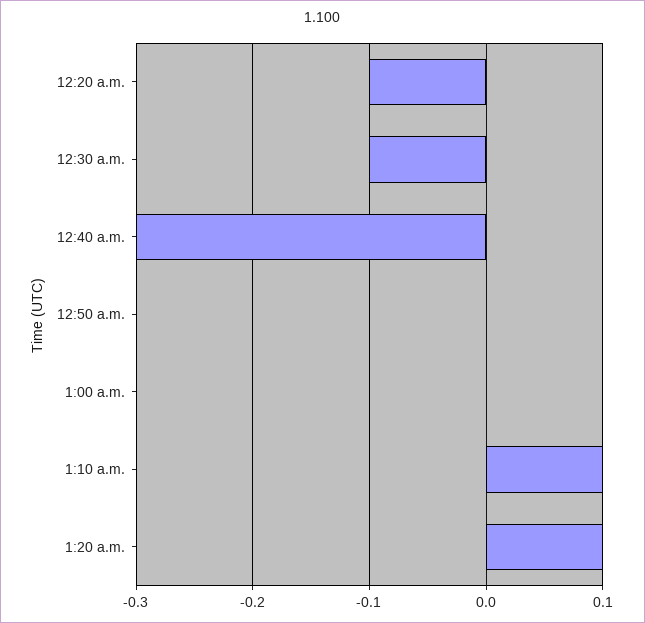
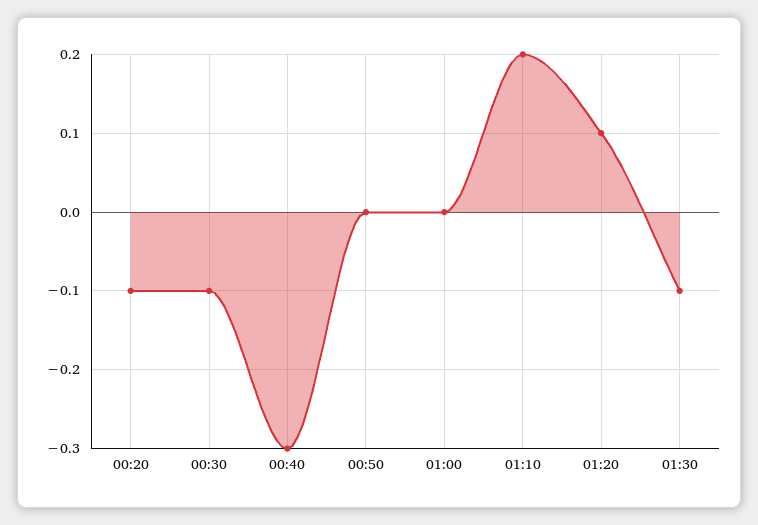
1:10 a.m.: 0.1 -> 0.2
01:30: none -> -0.1

